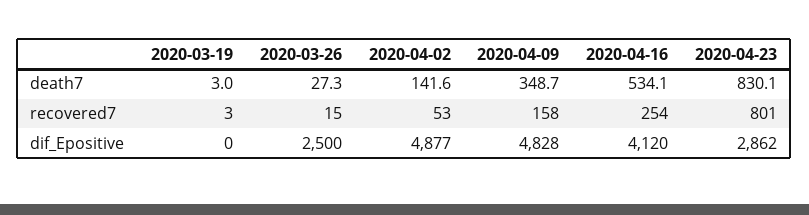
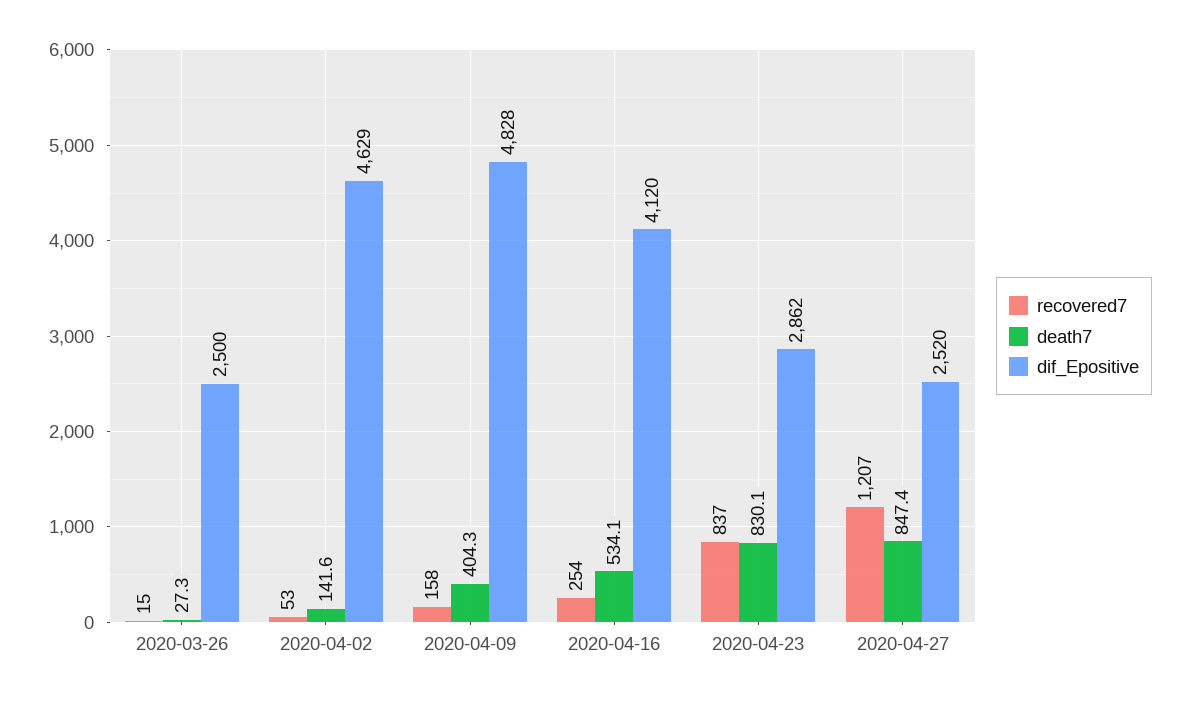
death7, 2020-03-19: 3 -> none
death7, 2020-04-09: 348.7 -> 404.3
recovered7, 2020-03-19: 3 -> none
recovered7, 2020-04-23: 801 -> 837
dif_Epositive, 2020-03-19: 0 -> none
dif_Epositive, 2020-04-02: 4877 -> 4629
recovered7, 2020-04-27: none -> 1207
death7, 2020-04-27: none -> 847.4
dif_Epositive, 2020-04-27: none -> 2520

